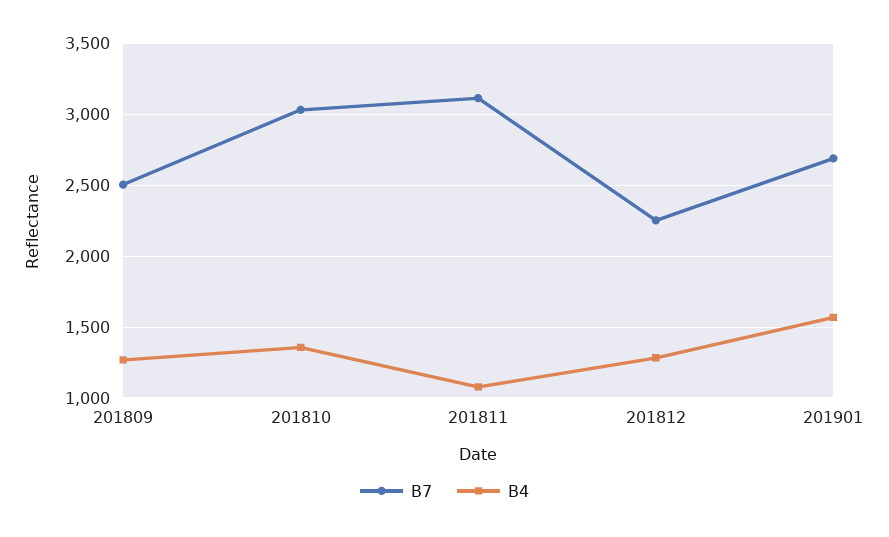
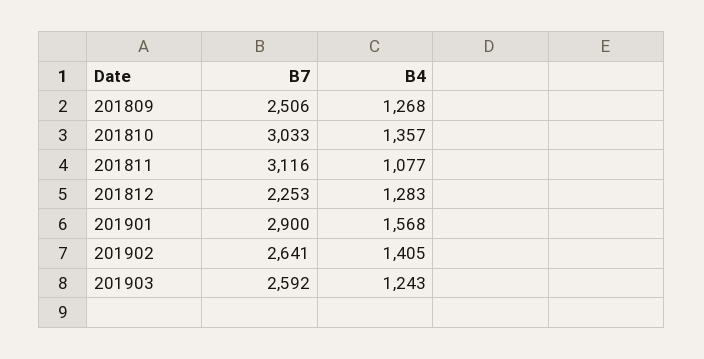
B7, 201901: 2700 -> 2900
B7, 201902: none -> 2641
B4, 201902: none -> 1405
B7, 201903: none -> 2592
B4, 201903: none -> 1243

